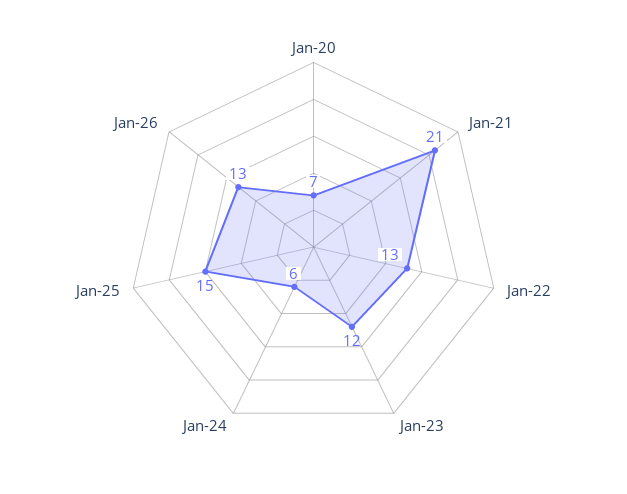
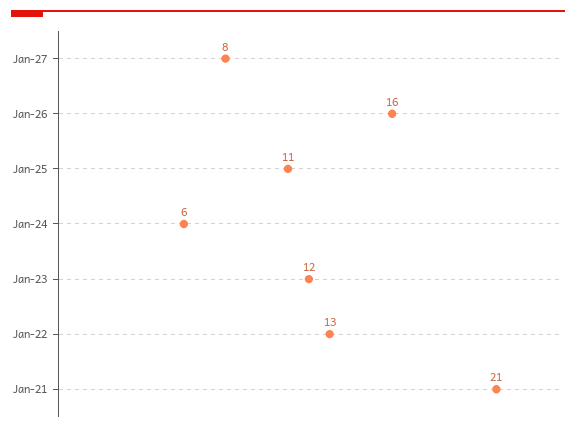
Jan-20: 7 -> none
Jan-25: 15 -> 11
Jan-26: 13 -> 16
Jan-27: none -> 8

